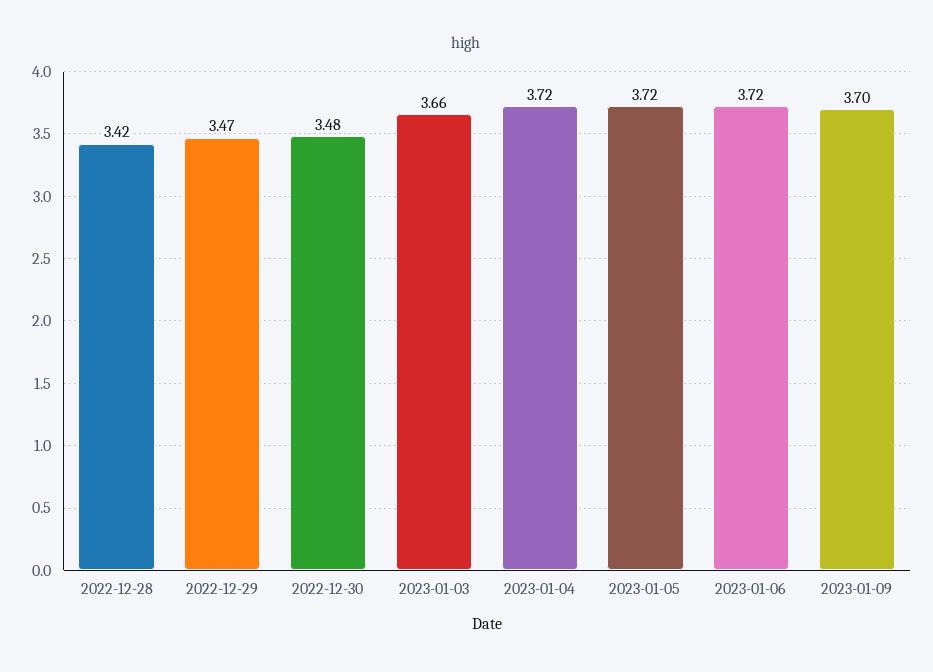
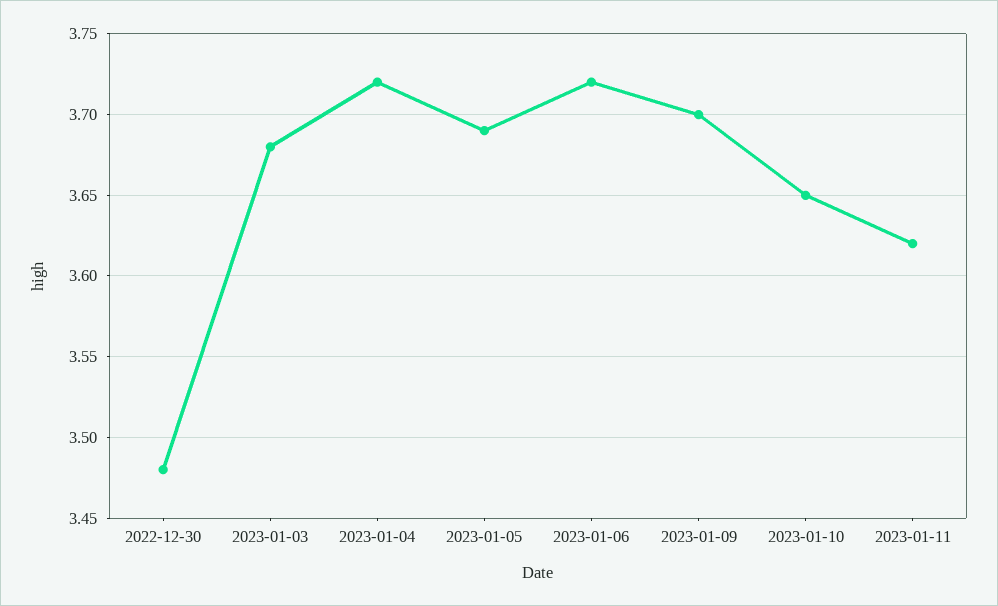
2022-12-28: 3.42 -> none
2022-12-29: 3.47 -> none
2023-01-03: 3.66 -> 3.68
2023-01-05: 3.72 -> 3.69
2023-01-10: none -> 3.65
2023-01-11: none -> 3.62

